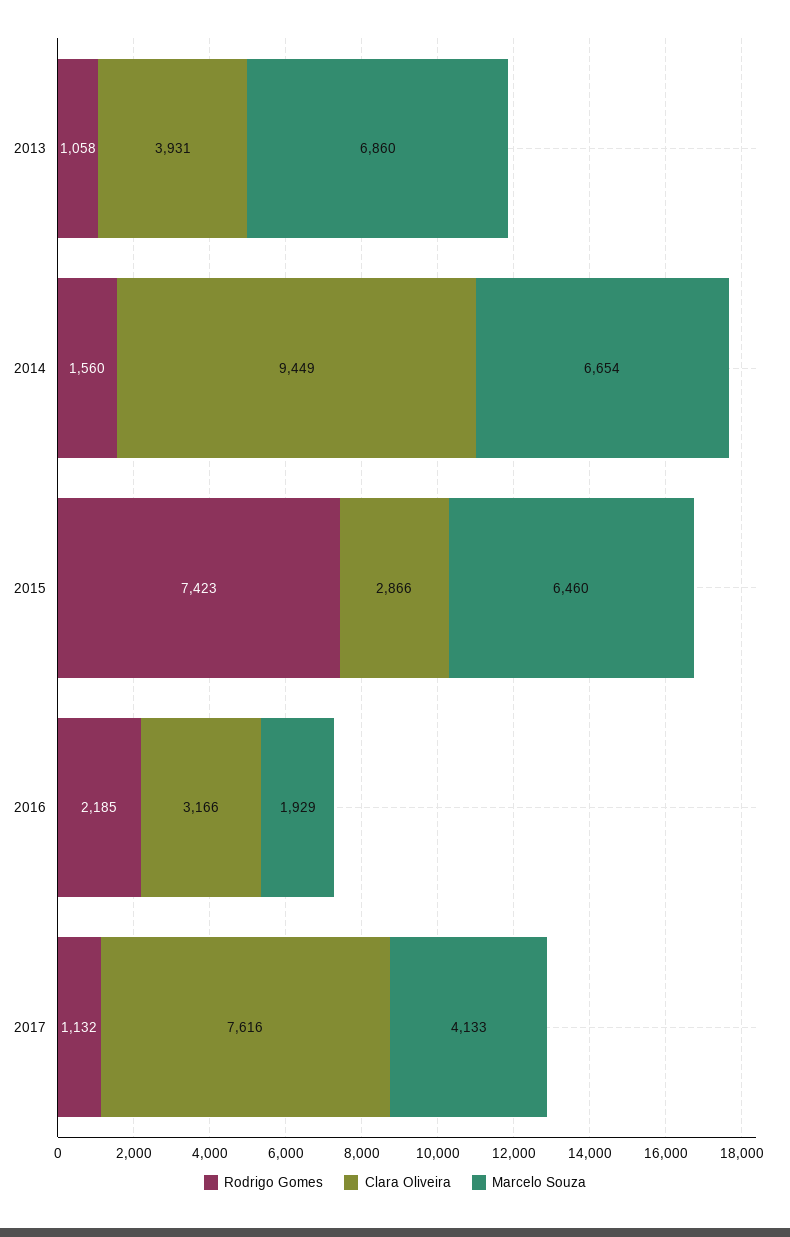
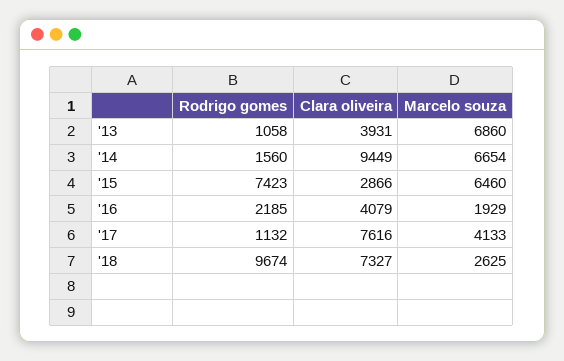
Clara Oliveira, 2016: 3166 -> 4079
Rodrigo Gomes, '18: none -> 9674
Clara Oliveira, '18: none -> 7327
Marcelo Souza, '18: none -> 2625

